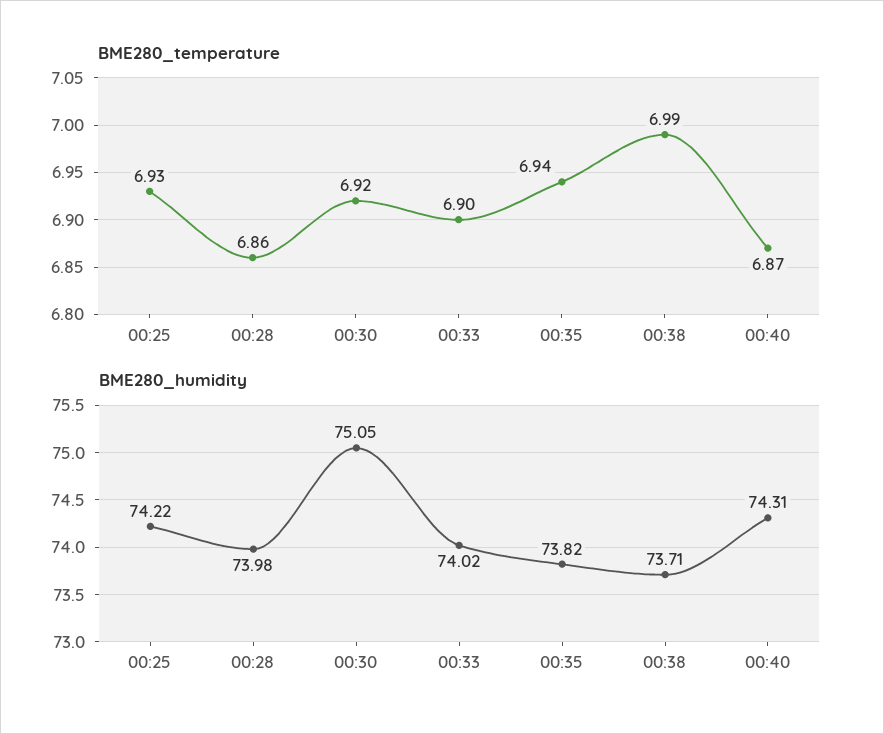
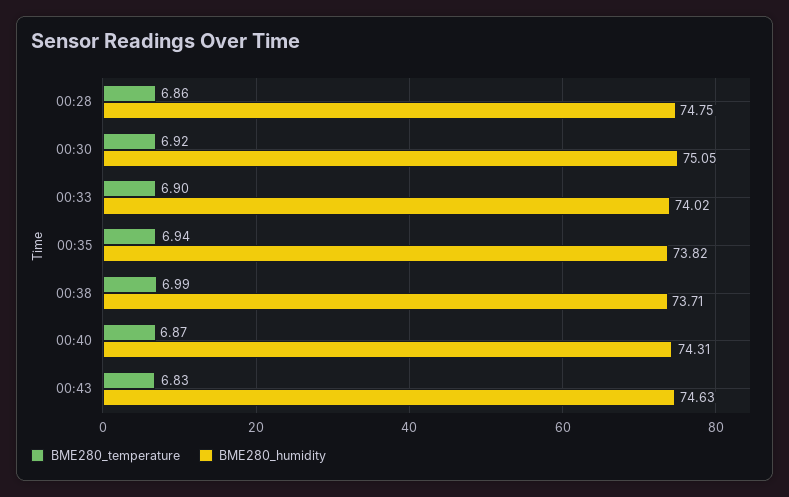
BME280_temperature, 00:25: 6.93 -> none
BME280_humidity, 00:25: 74.22 -> none
BME280_humidity, 00:28: 73.98 -> 74.75
BME280_temperature, 00:43: none -> 6.83
BME280_humidity, 00:43: none -> 74.63

